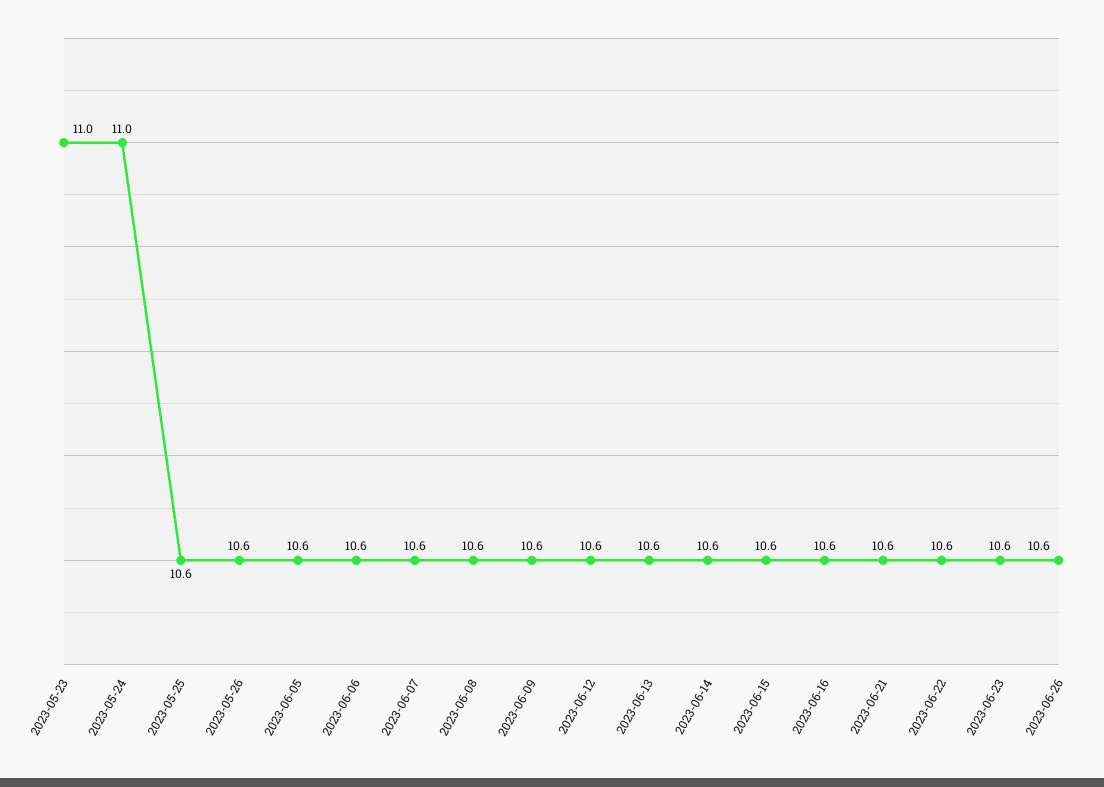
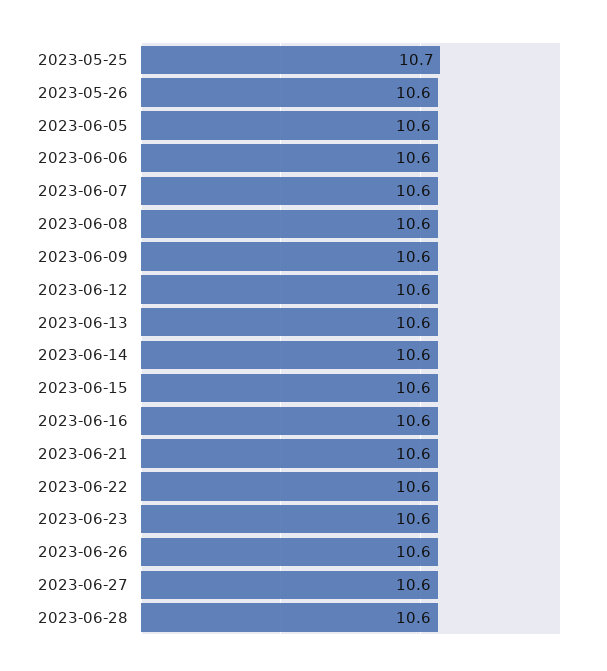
2023-05-23: 11 -> none
2023-05-24: 11 -> none
2023-05-25: 10.6 -> 10.7
2023-06-27: none -> 10.6
2023-06-28: none -> 10.6

